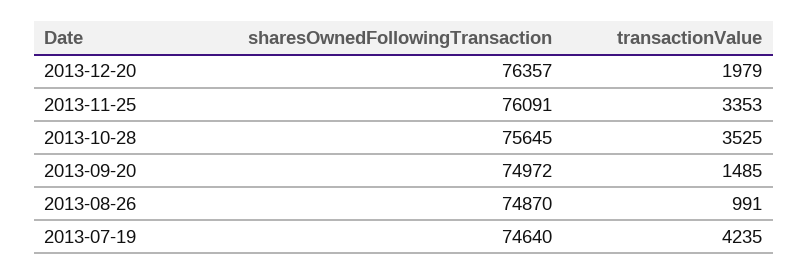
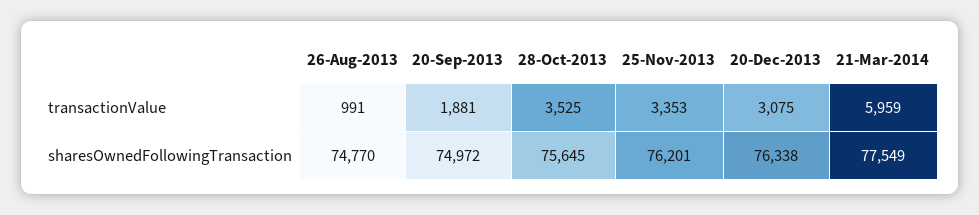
sharesOwnedFollowingTransaction, 2013-12-20: 76357 -> 76338
transactionValue, 2013-12-20: 1979 -> 3075
sharesOwnedFollowingTransaction, 2013-11-25: 76091 -> 76201
transactionValue, 2013-09-20: 1485 -> 1881
sharesOwnedFollowingTransaction, 2013-08-26: 74870 -> 74770
sharesOwnedFollowingTransaction, 2013-07-19: 74640 -> none
transactionValue, 2013-07-19: 4235 -> none
transactionValue, 21-Mar-2014: none -> 5959
sharesOwnedFollowingTransaction, 21-Mar-2014: none -> 77549

